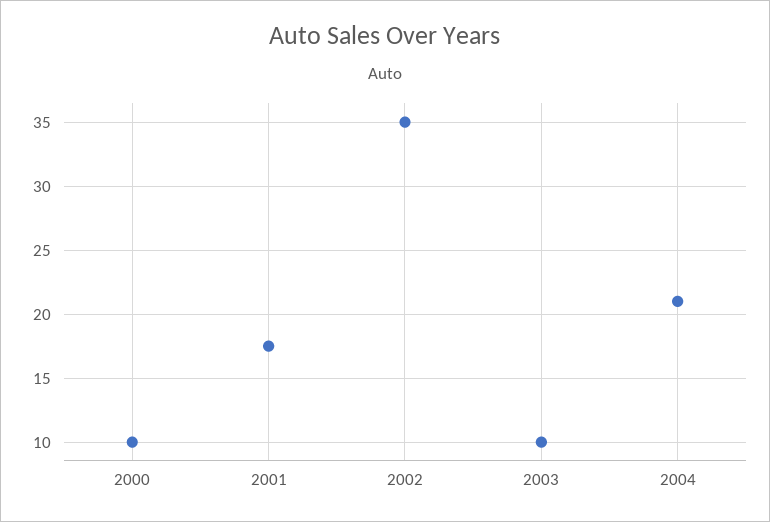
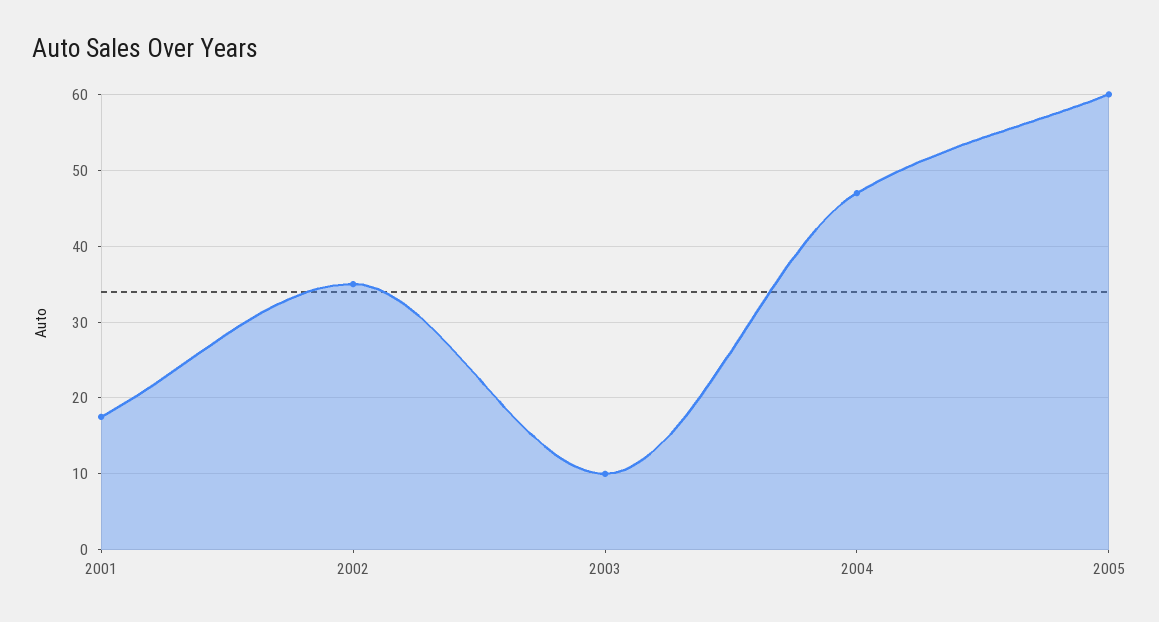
2000: 10 -> none
2004: 21 -> 47
2005: none -> 60

